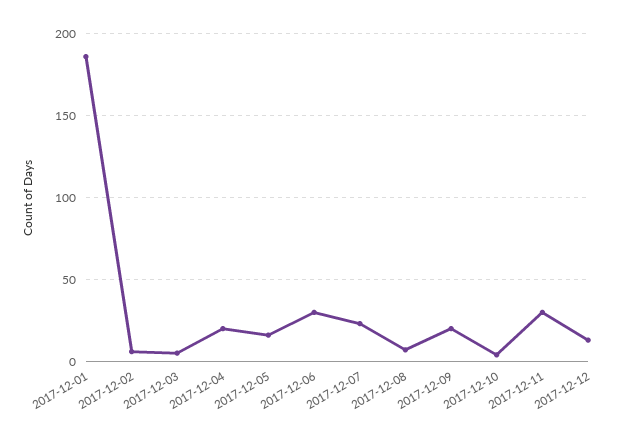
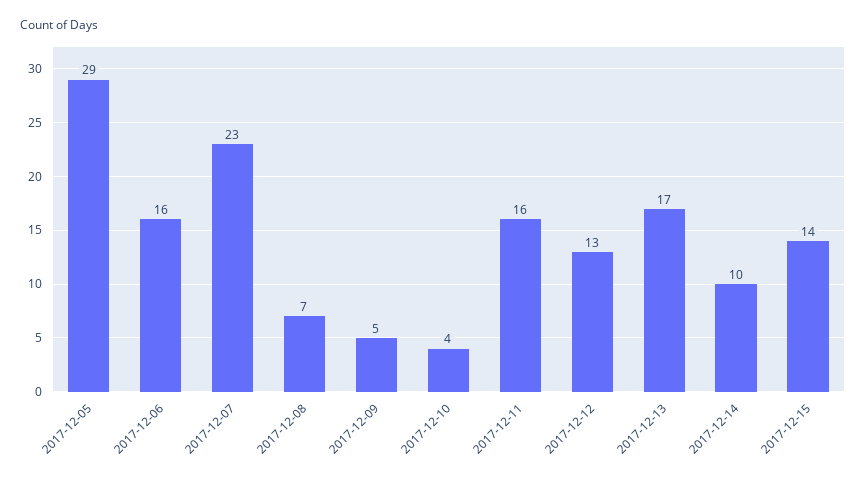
2017-12-01: 185 -> none
2017-12-02: 5 -> none
2017-12-03: 5 -> none
2017-12-04: 20 -> none
2017-12-05: 15 -> 29
2017-12-06: 30 -> 16
2017-12-09: 20 -> 5
2017-12-11: 30 -> 16
2017-12-13: none -> 17
2017-12-14: none -> 10
2017-12-15: none -> 14

